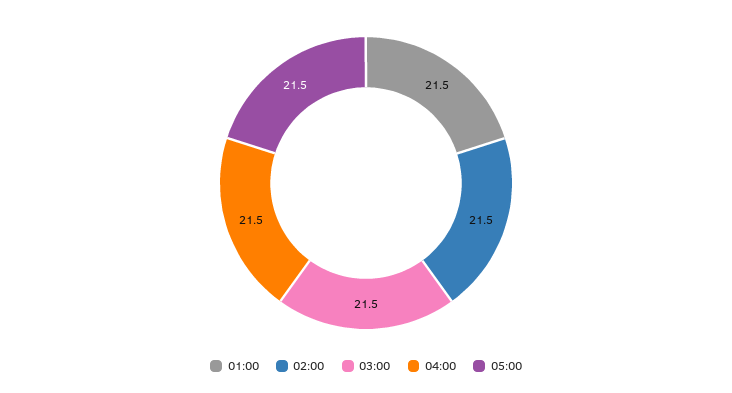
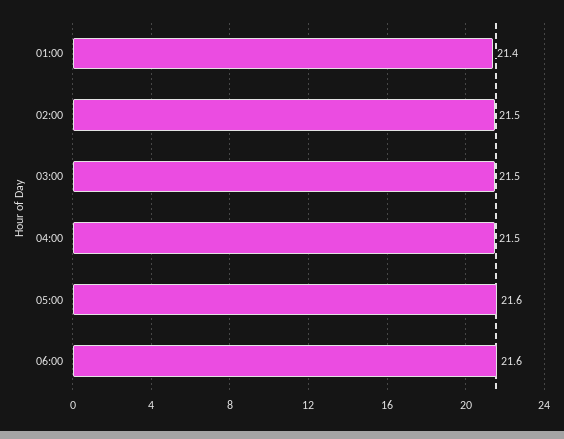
01:00: 21.5 -> 21.4
05:00: 21.5 -> 21.6
06:00: none -> 21.6

